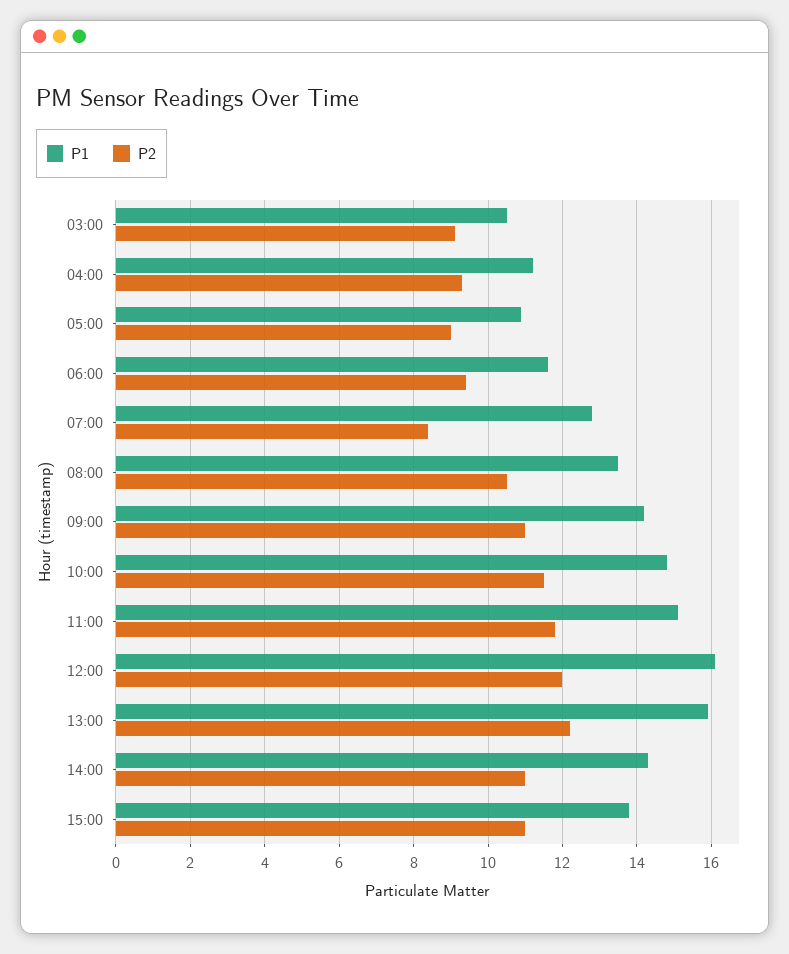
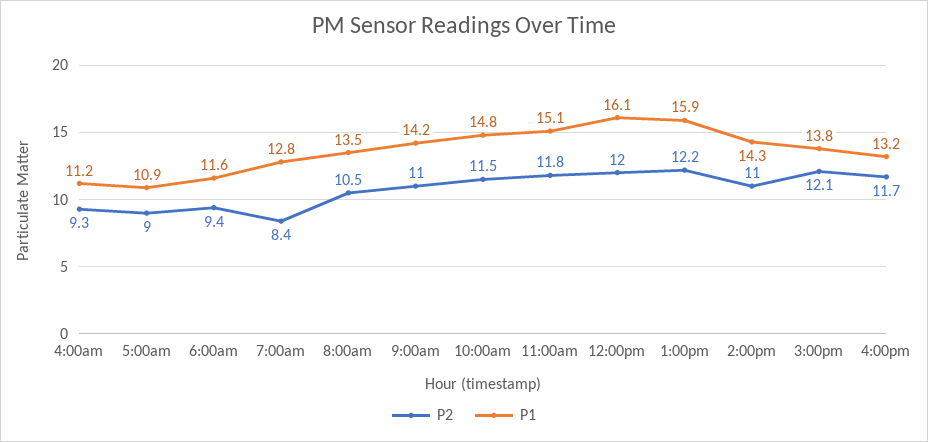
P1, 03:00: 10.5 -> none
P2, 03:00: 9 -> none
P2, 15:00: 11 -> 12.1
P2, 4:00pm: none -> 11.7
P1, 4:00pm: none -> 13.2

